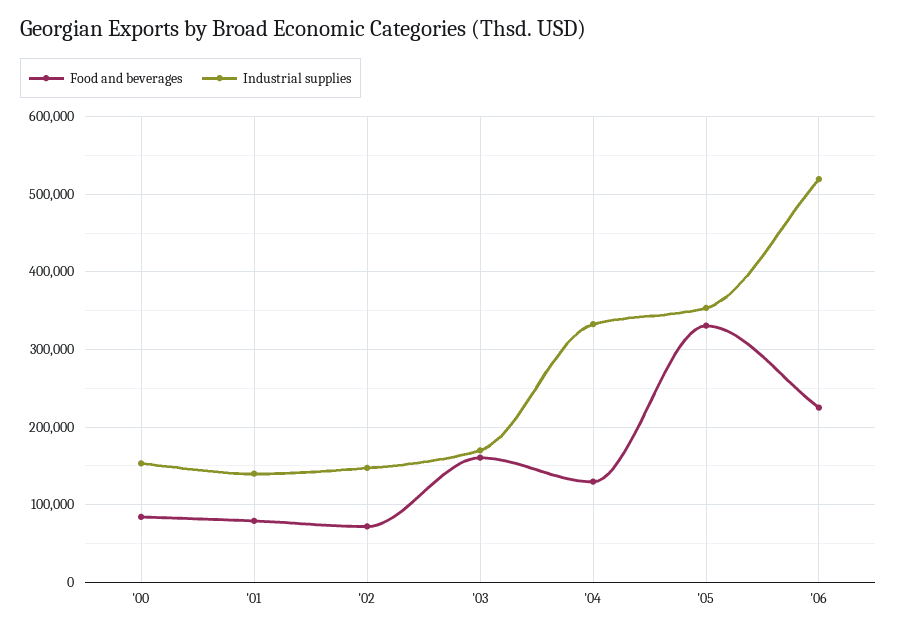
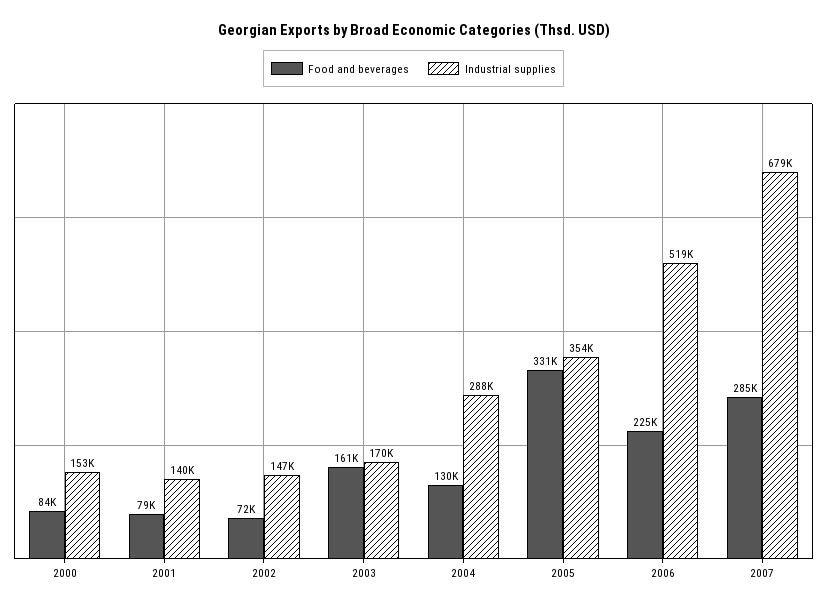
Industrial supplies, '04: 330000 -> 288000
Food and beverages, 2007: none -> 285000
Industrial supplies, 2007: none -> 679000

